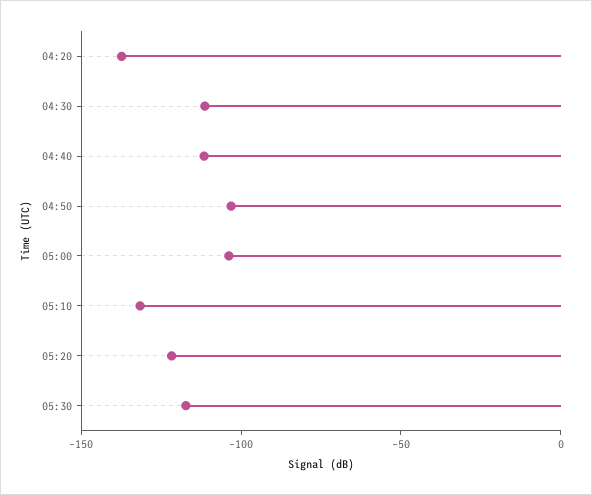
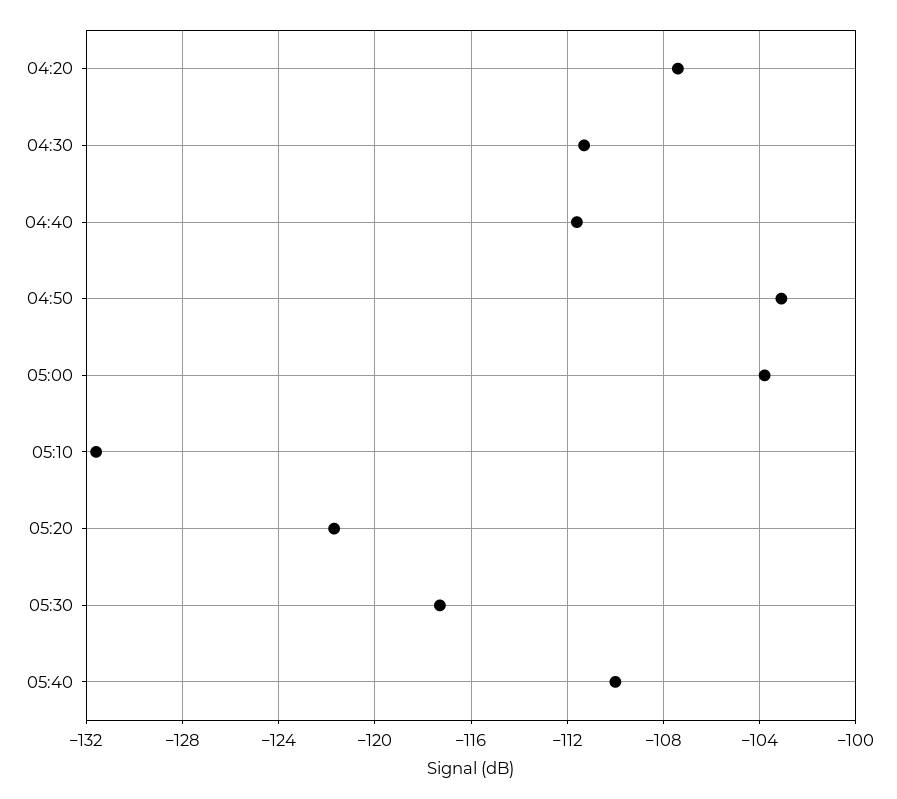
04:20: -140 -> -107.5
05:40: none -> -110

